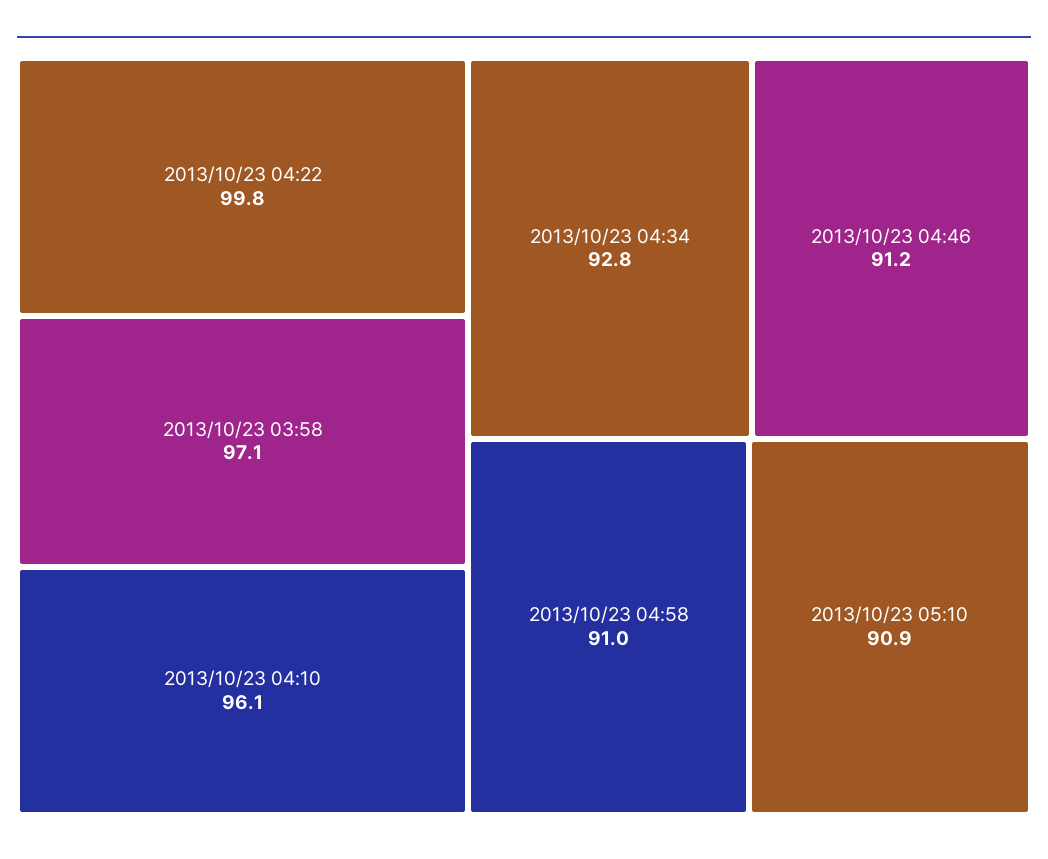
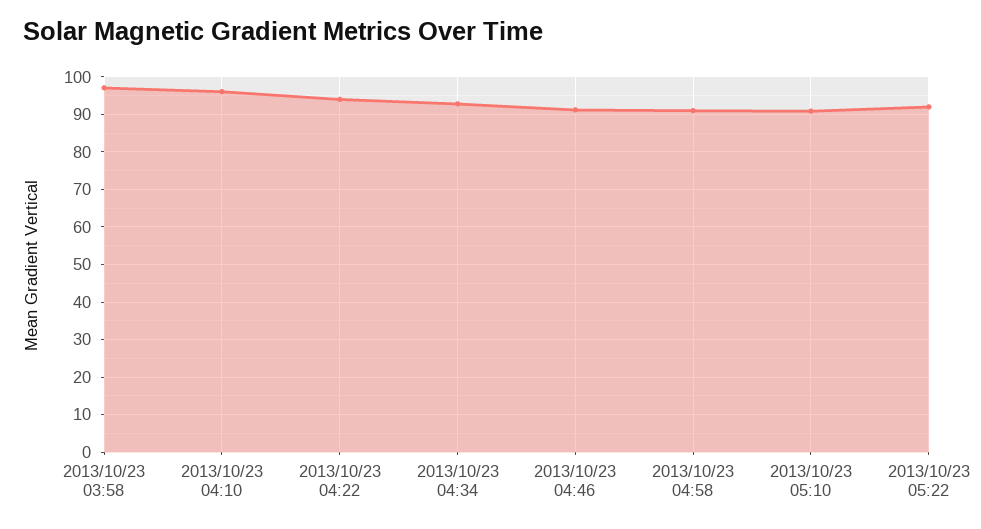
2013/10/23 04:22: 99.8 -> 94
2013/10/23 05:22: none -> 92

